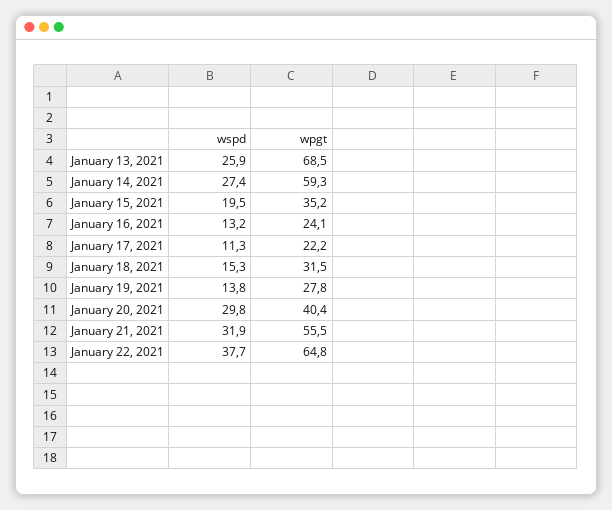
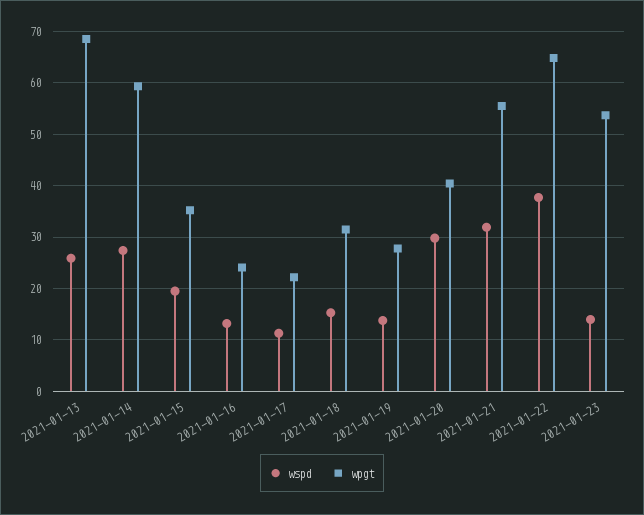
wspd, 2021-01-23: none -> 14
wpgt, 2021-01-23: none -> 54

